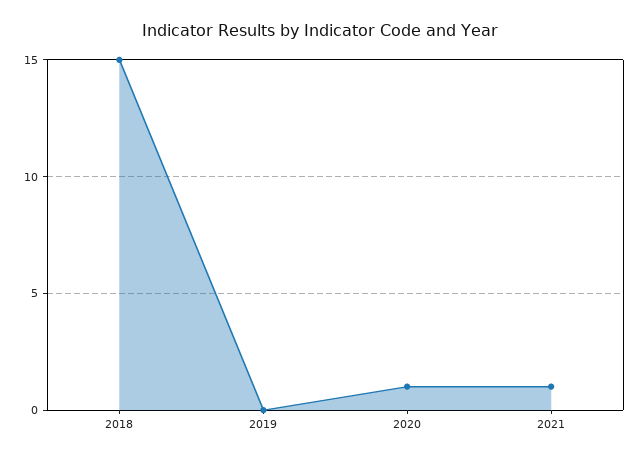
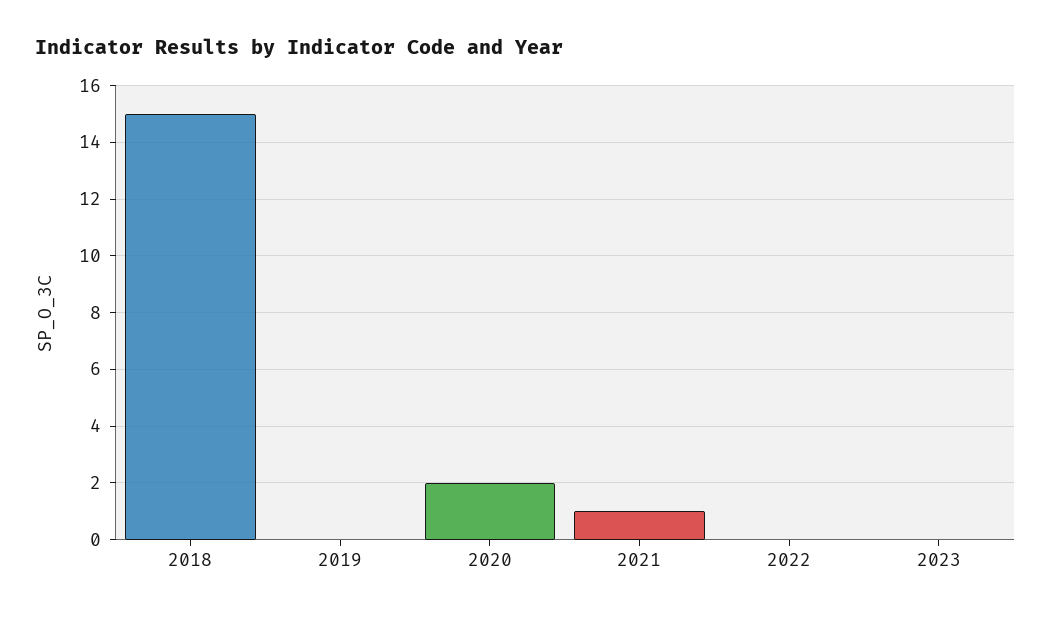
2020: 1 -> 2
2022: none -> 0
2023: none -> 0

